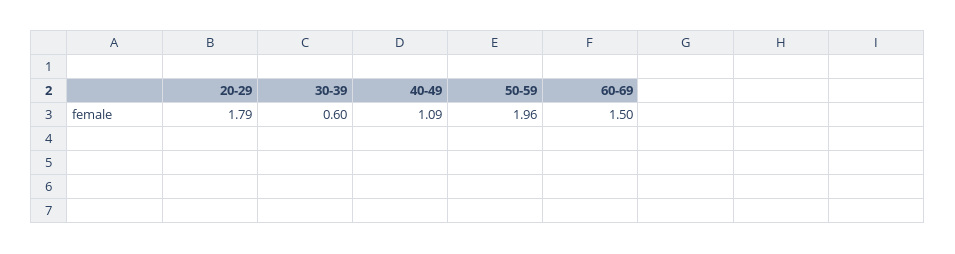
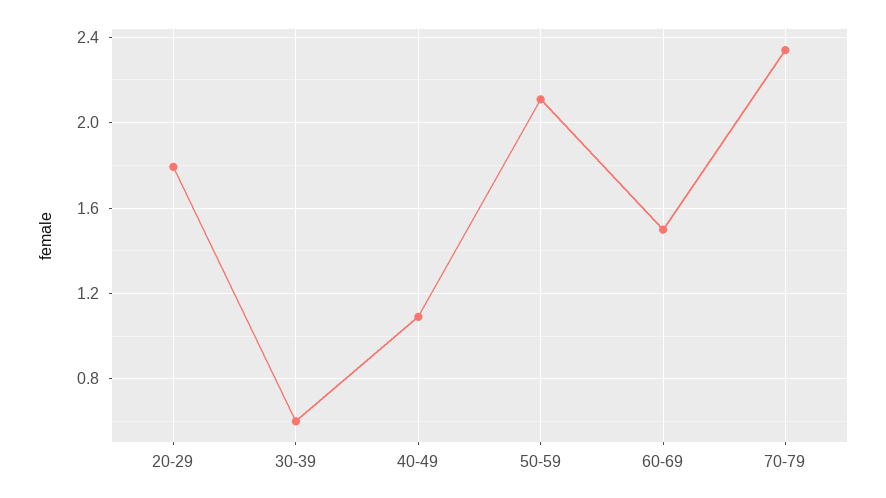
50-59: 1.96 -> 2.1
70-79: none -> 2.35

